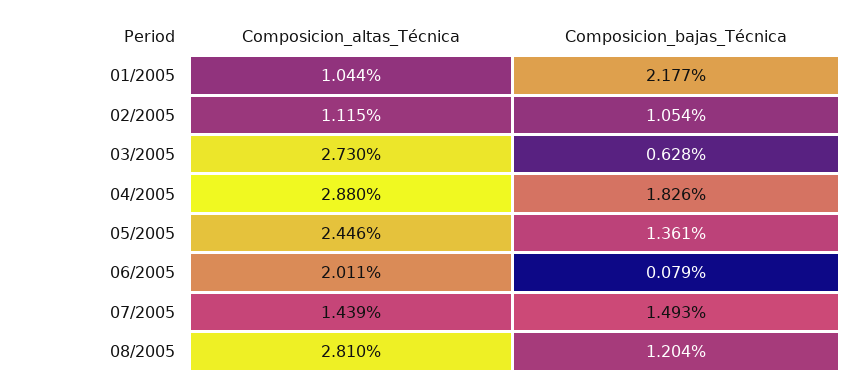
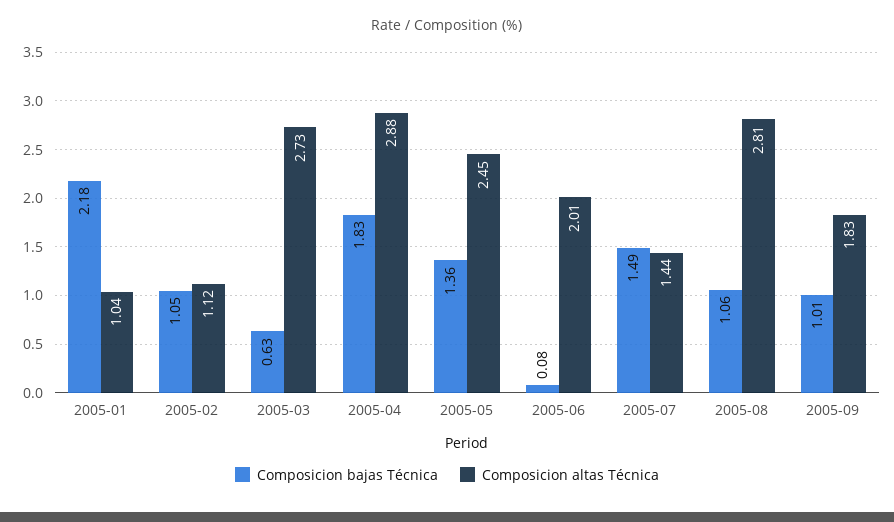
Composicion_bajas_Técnica, 08/2005: 1.204 -> 1.06
Composicion_bajas_Técnica, 2005-09: none -> 1.01
Composicion_altas_Técnica, 2005-09: none -> 1.83

